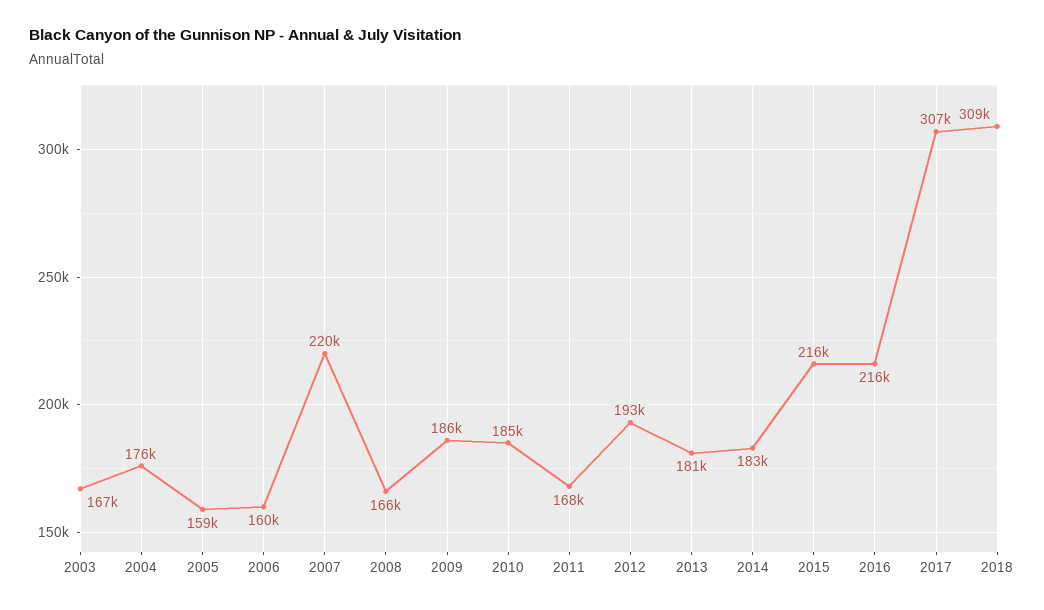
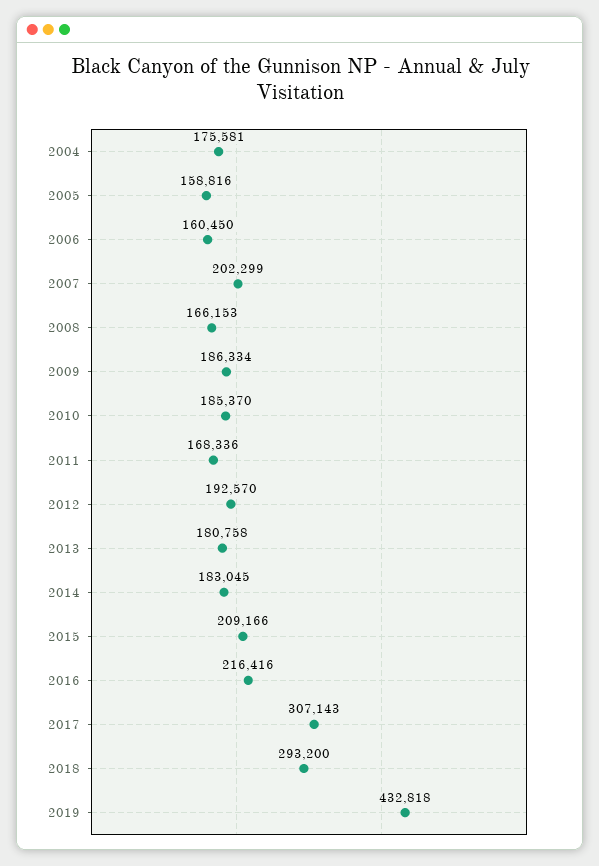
2003: 167000 -> none
2007: 220000 -> 202299
2015: 216000 -> 209166
2018: 309000 -> 293200
2019: none -> 432818

